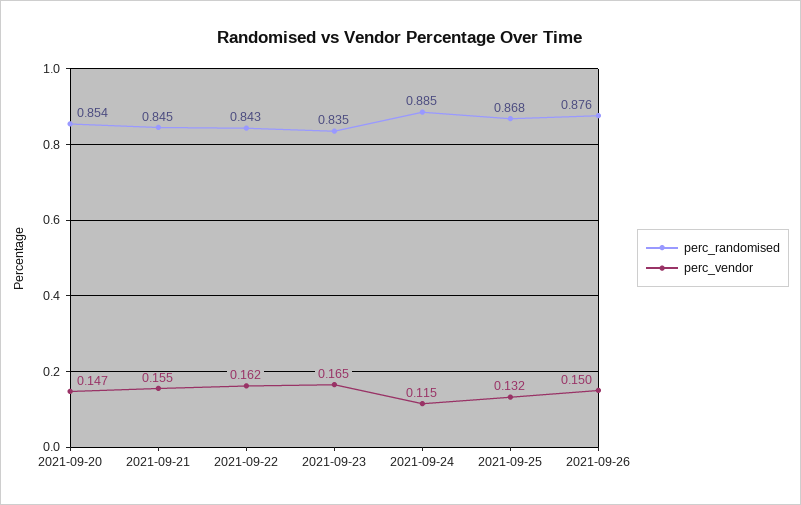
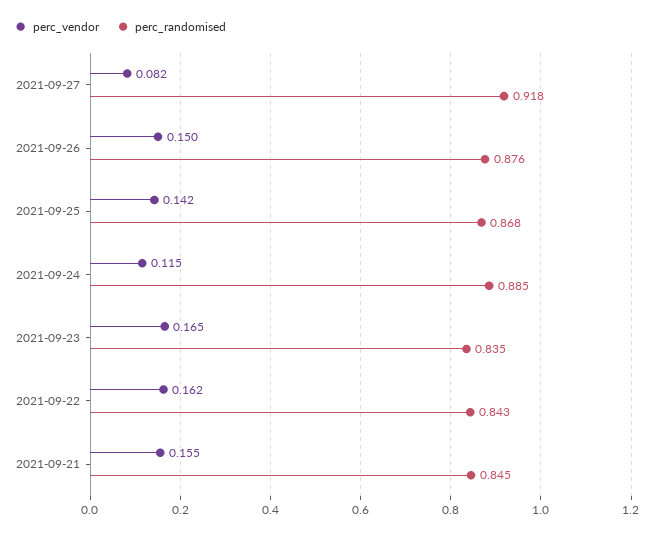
perc_randomised, 2021-09-20: 0.854 -> none
perc_vendor, 2021-09-20: 0.147 -> none
perc_vendor, 2021-09-25: 0.132 -> 0.142
perc_vendor, 2021-09-27: none -> 0.082
perc_randomised, 2021-09-27: none -> 0.918

